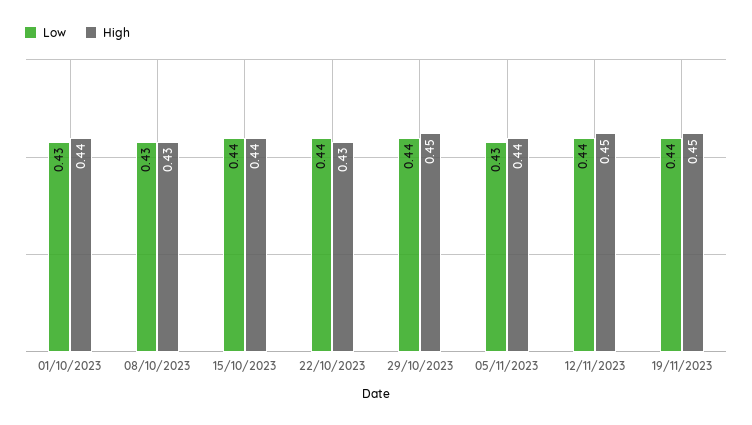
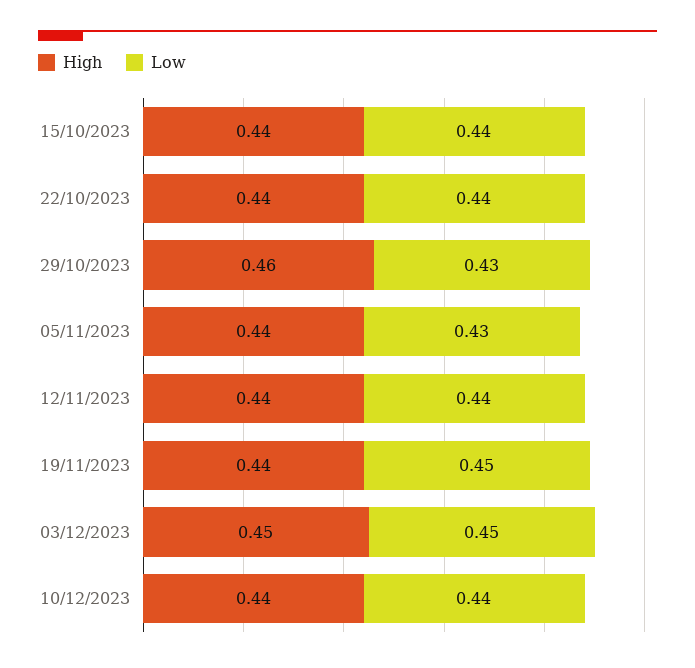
Low, 01/10/2023: 0.43 -> none
High, 01/10/2023: 0.44 -> none
Low, 08/10/2023: 0.43 -> none
High, 08/10/2023: 0.43 -> none
High, 22/10/2023: 0.43 -> 0.44
Low, 29/10/2023: 0.44 -> 0.43
High, 29/10/2023: 0.45 -> 0.46
High, 12/11/2023: 0.45 -> 0.44
Low, 19/11/2023: 0.44 -> 0.45
High, 19/11/2023: 0.45 -> 0.44
High, 03/12/2023: none -> 0.45
Low, 03/12/2023: none -> 0.45
High, 10/12/2023: none -> 0.44
Low, 10/12/2023: none -> 0.44

